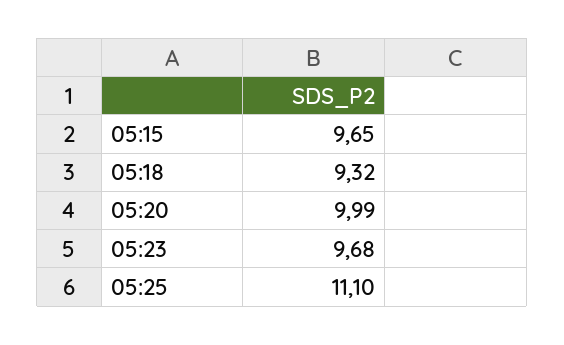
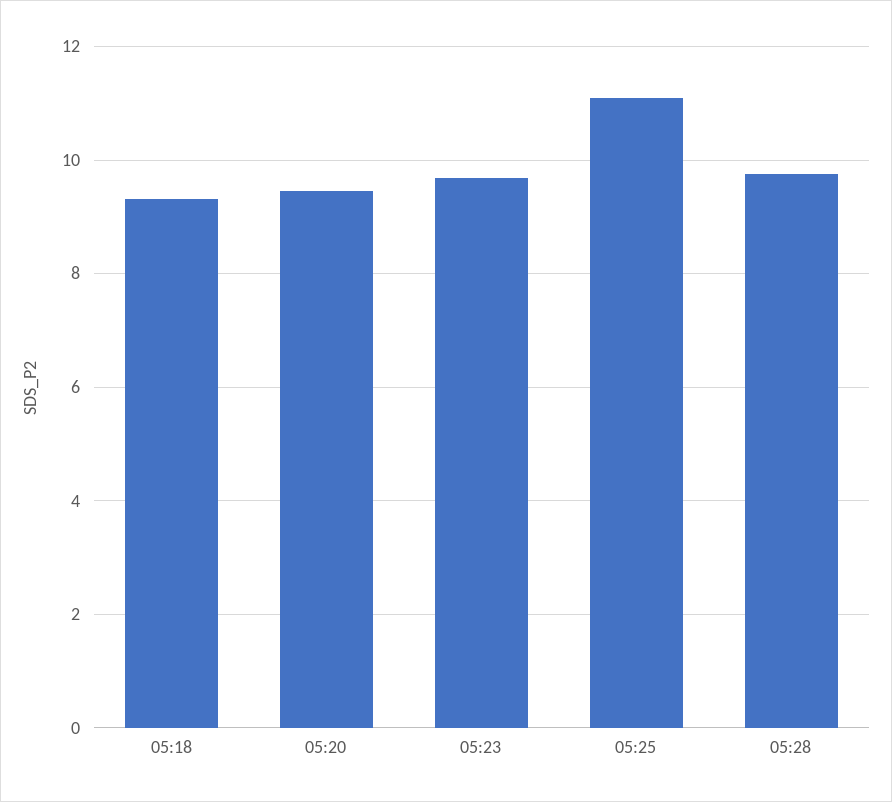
05:15: 9.65 -> none
05:20: 9.99 -> 9.4
05:28: none -> 9.8

